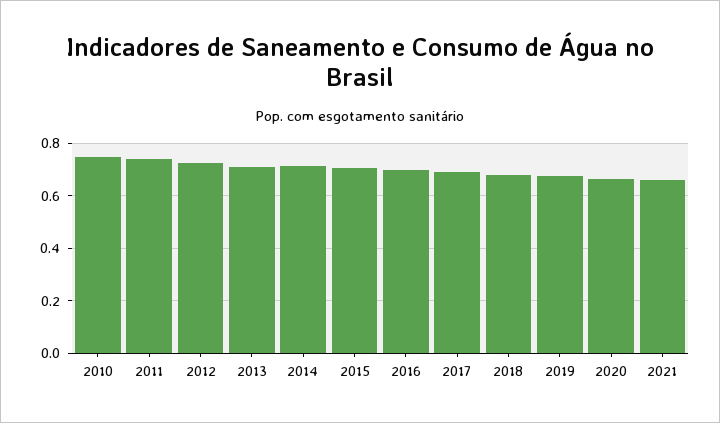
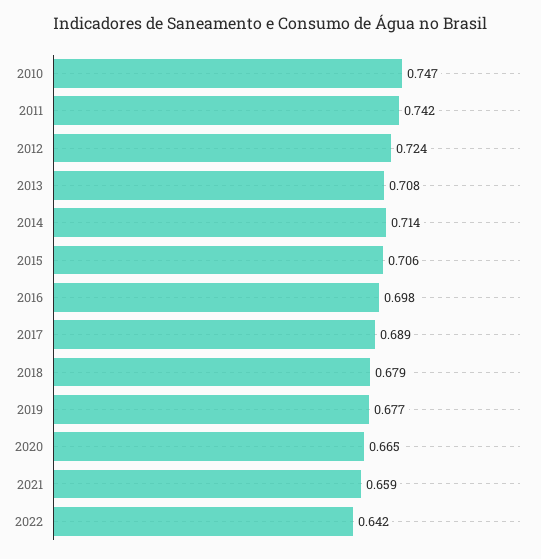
2022: none -> 0.642

